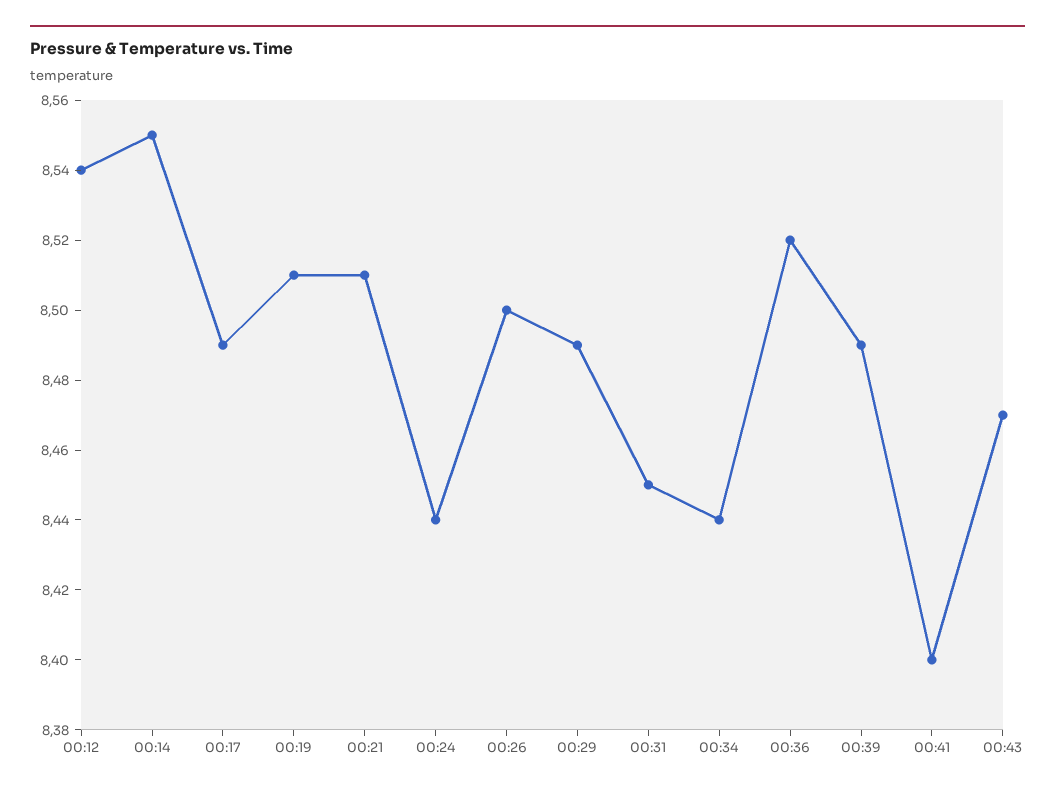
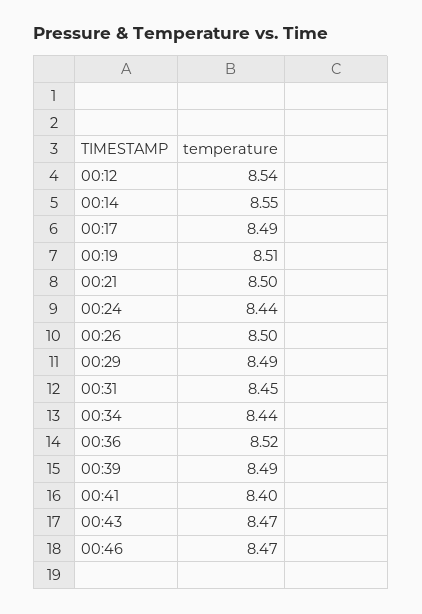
00:21: 8.51 -> 8.5
00:46: none -> 8.47

